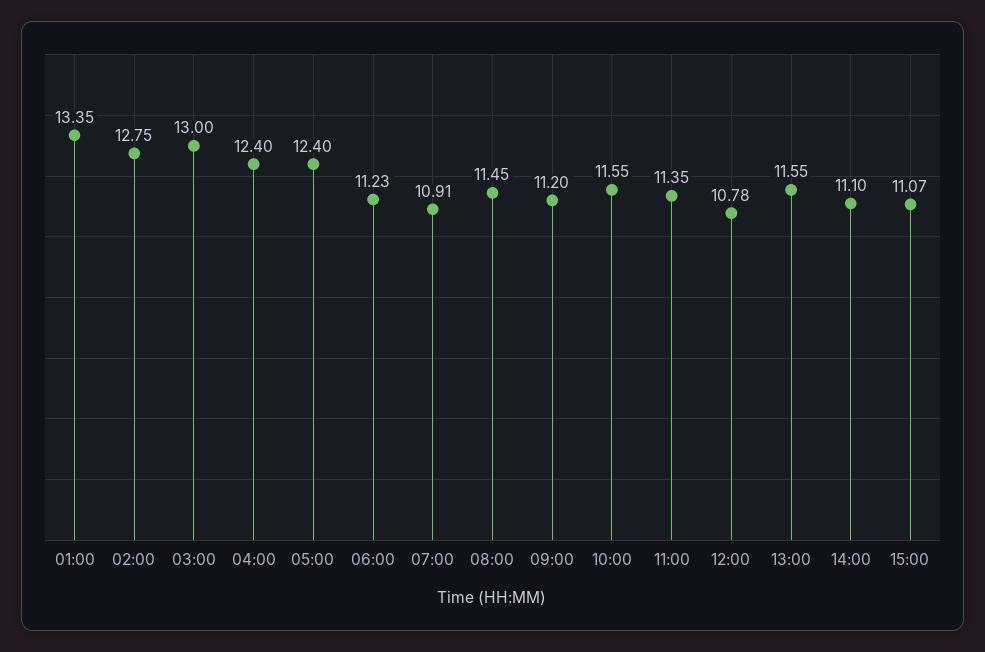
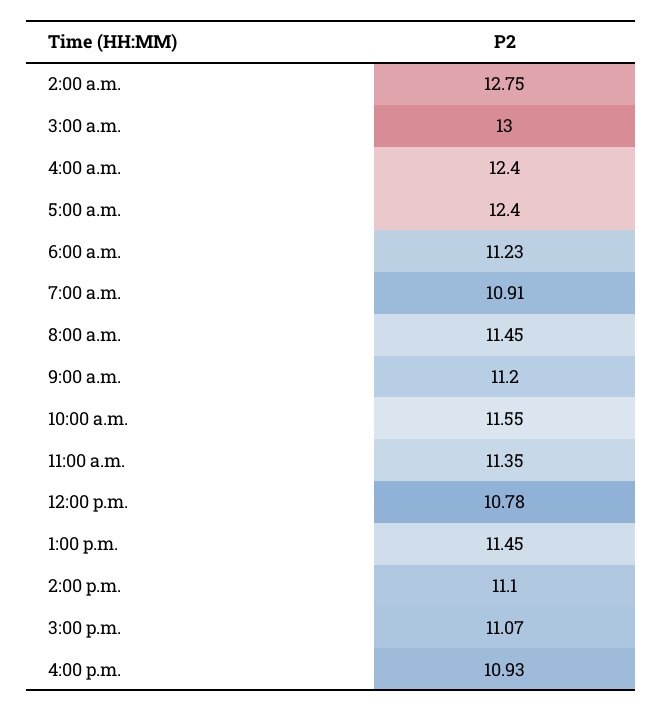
01:00: 13.35 -> none
13:00: 11.55 -> 11.45
4:00 p.m.: none -> 10.93

